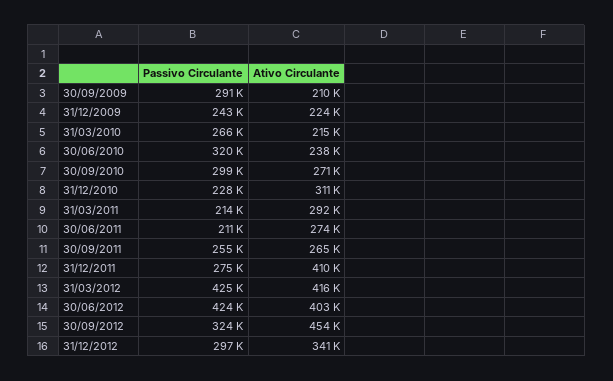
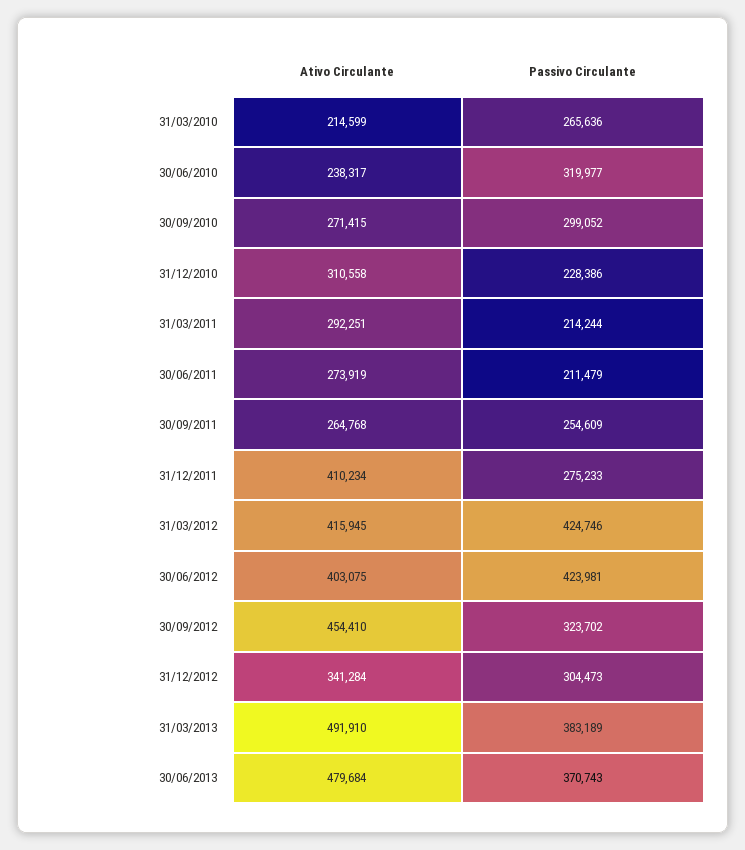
Passivo Circulante, 30/09/2009: 291000 -> none
Ativo Circulante, 30/09/2009: 210000 -> none
Passivo Circulante, 31/12/2009: 243000 -> none
Ativo Circulante, 31/12/2009: 224000 -> none
Passivo Circulante, 31/12/2012: 297000 -> 304473
Ativo Circulante, 31/03/2013: none -> 491910
Passivo Circulante, 31/03/2013: none -> 383189
Ativo Circulante, 30/06/2013: none -> 479684
Passivo Circulante, 30/06/2013: none -> 370743

